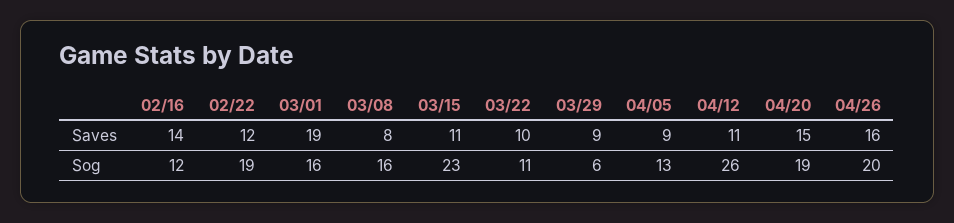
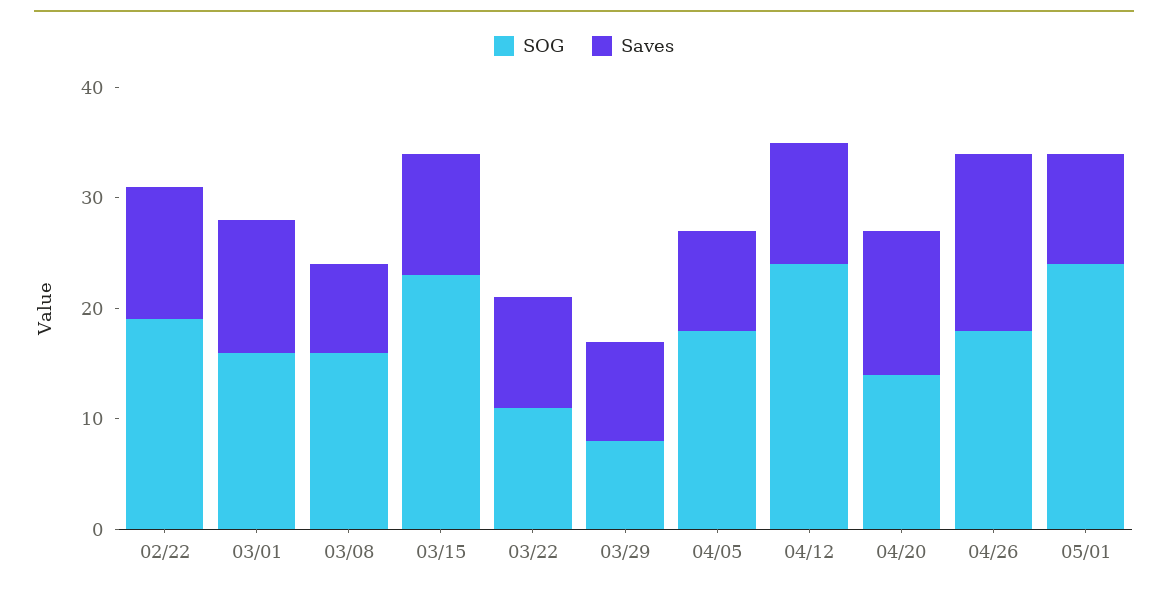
Saves, 02/16: 14 -> none
Saves, 03/01: 19 -> 12
Saves, 04/20: 15 -> 13
Sog, 02/16: 12 -> none
Sog, 03/29: 6 -> 8
Sog, 04/05: 13 -> 18
Sog, 04/12: 26 -> 24
Sog, 04/20: 19 -> 14
Sog, 04/26: 20 -> 18
Sog, 05/01: none -> 24
Saves, 05/01: none -> 10

